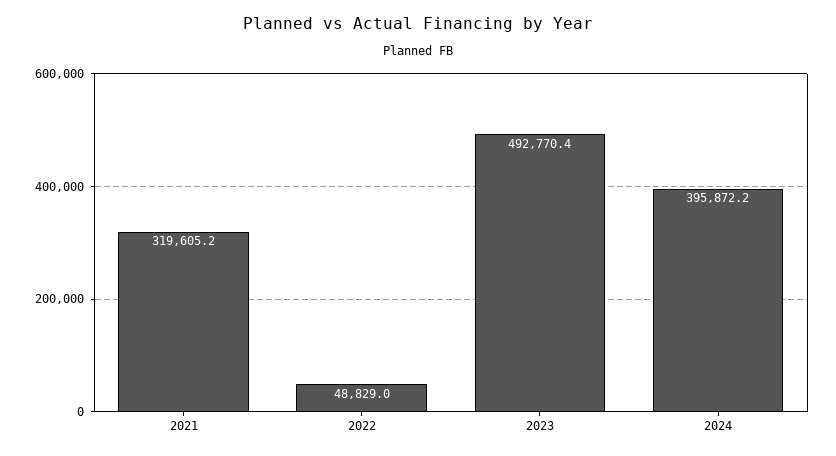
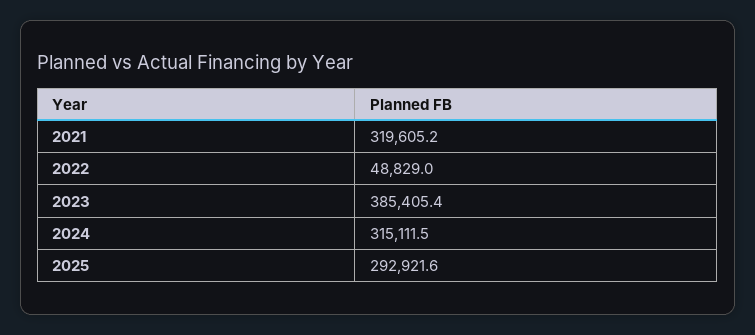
2023: 492770.4 -> 385405.4
2024: 395872.2 -> 315111.5
2025: none -> 292921.6

